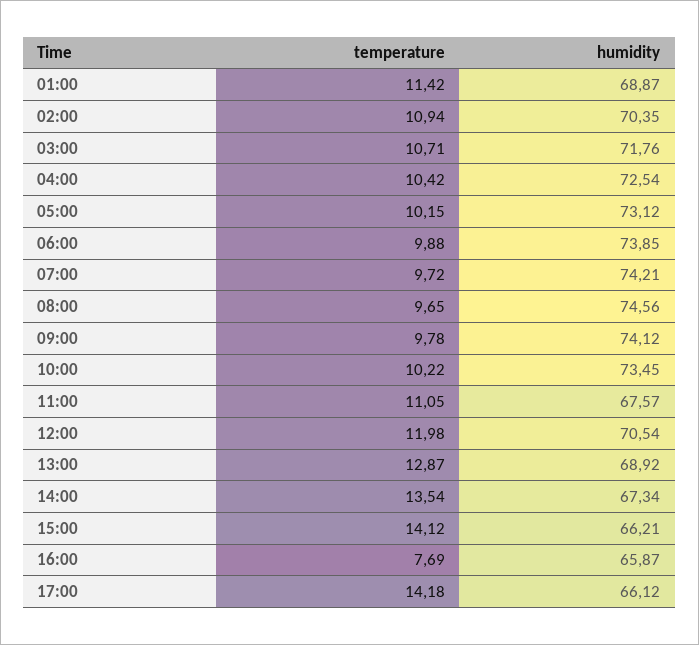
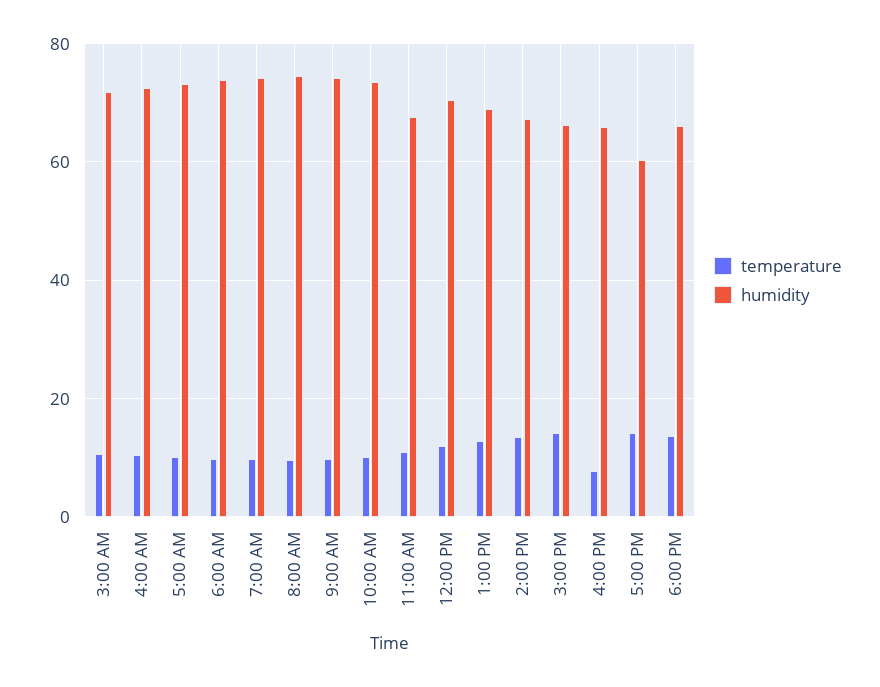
temperature, 01:00: 11.42 -> none
humidity, 01:00: 68.87 -> none
temperature, 02:00: 10.94 -> none
humidity, 02:00: 70.35 -> none
humidity, 17:00: 66.12 -> 60
temperature, 6:00 PM: none -> 14
humidity, 6:00 PM: none -> 66

